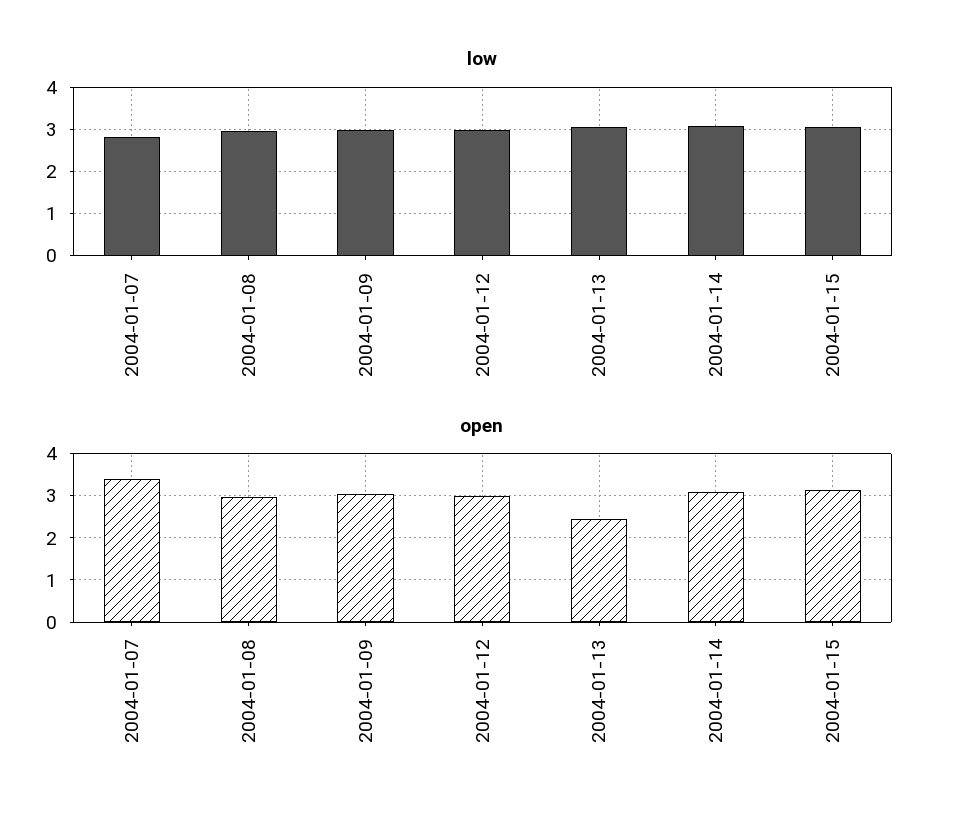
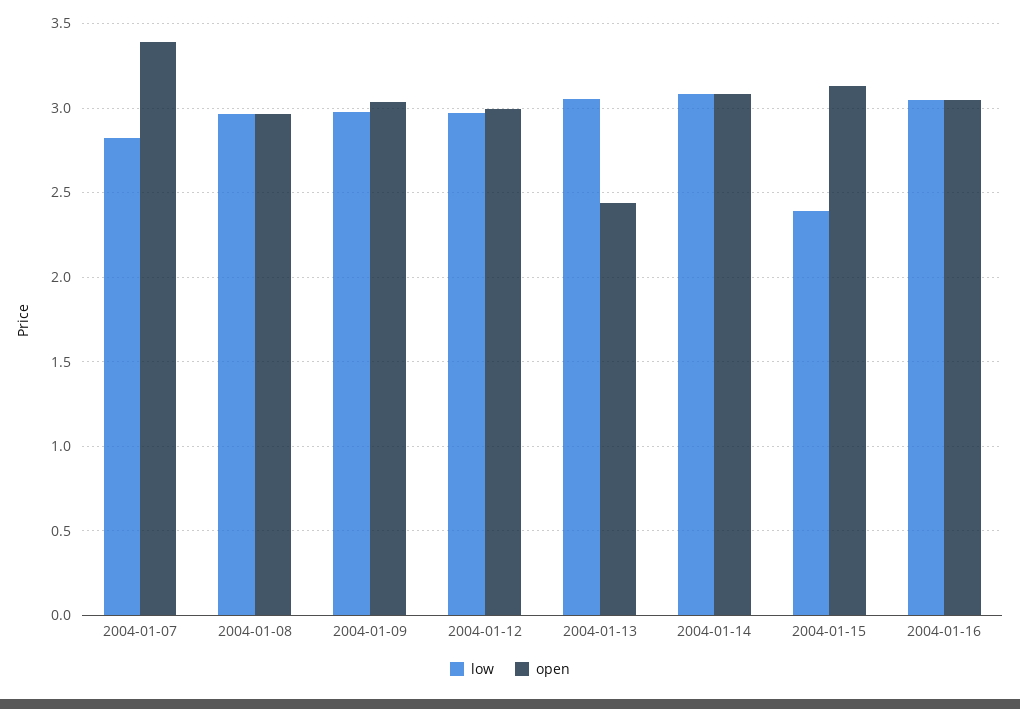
low, 2004-01-15: 3 -> 2.4
low, 2004-01-16: none -> 3.05
open, 2004-01-16: none -> 3.05

